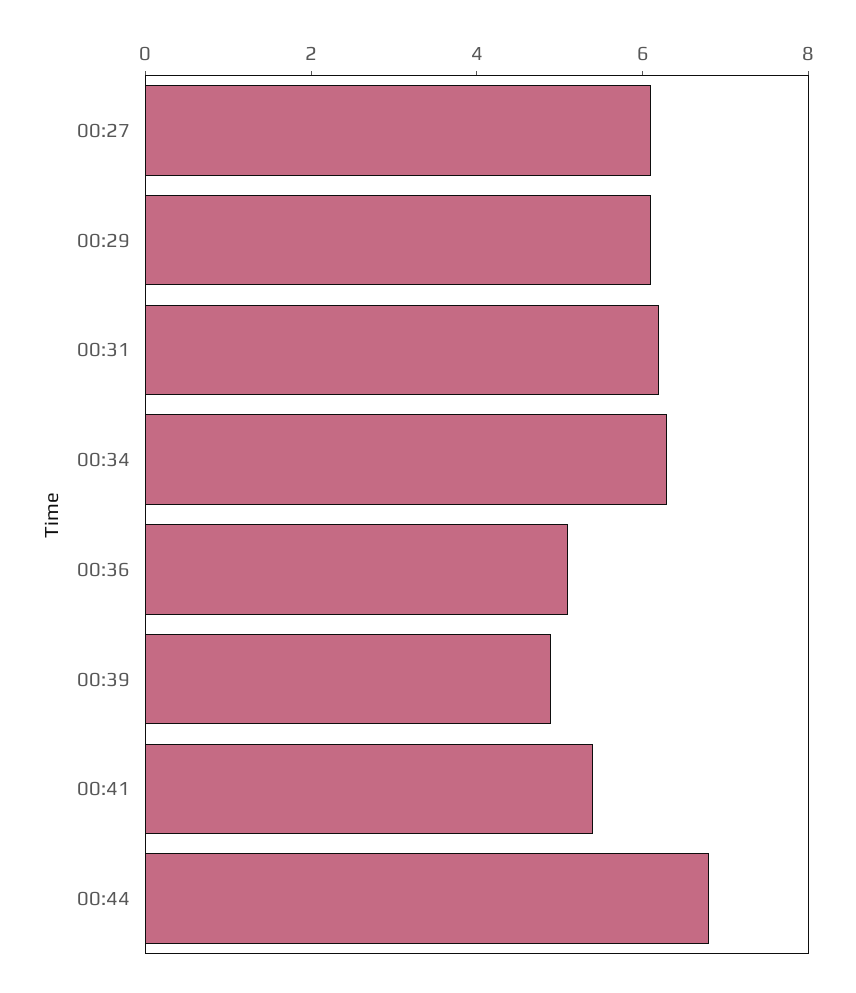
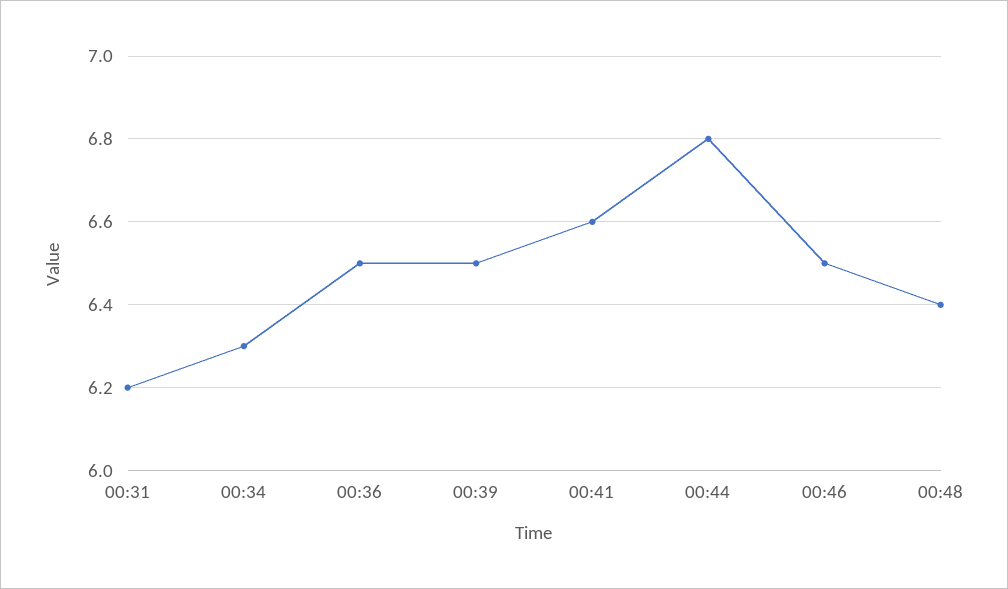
00:27: 6 -> none
00:29: 6 -> none
00:36: 5 -> 6.5
00:39: 5 -> 6.5
00:41: 5.5 -> 6.6
00:46: none -> 6.5
00:48: none -> 6.4

